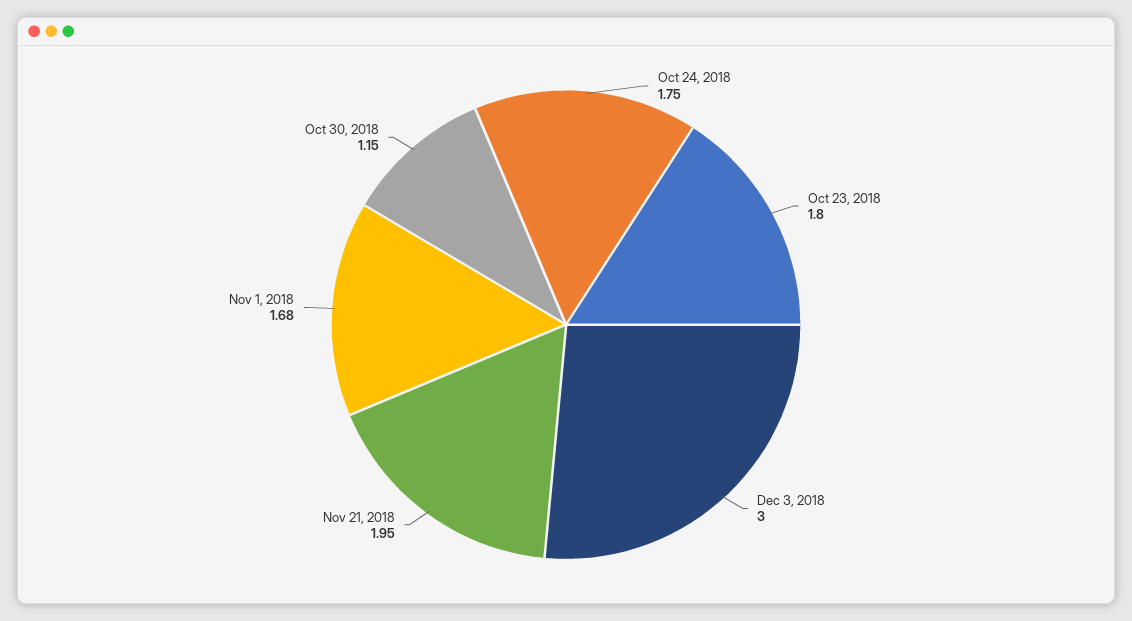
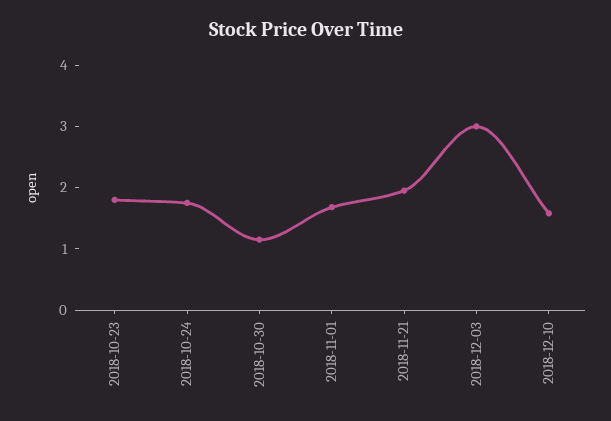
2018-12-10: none -> 1.6

